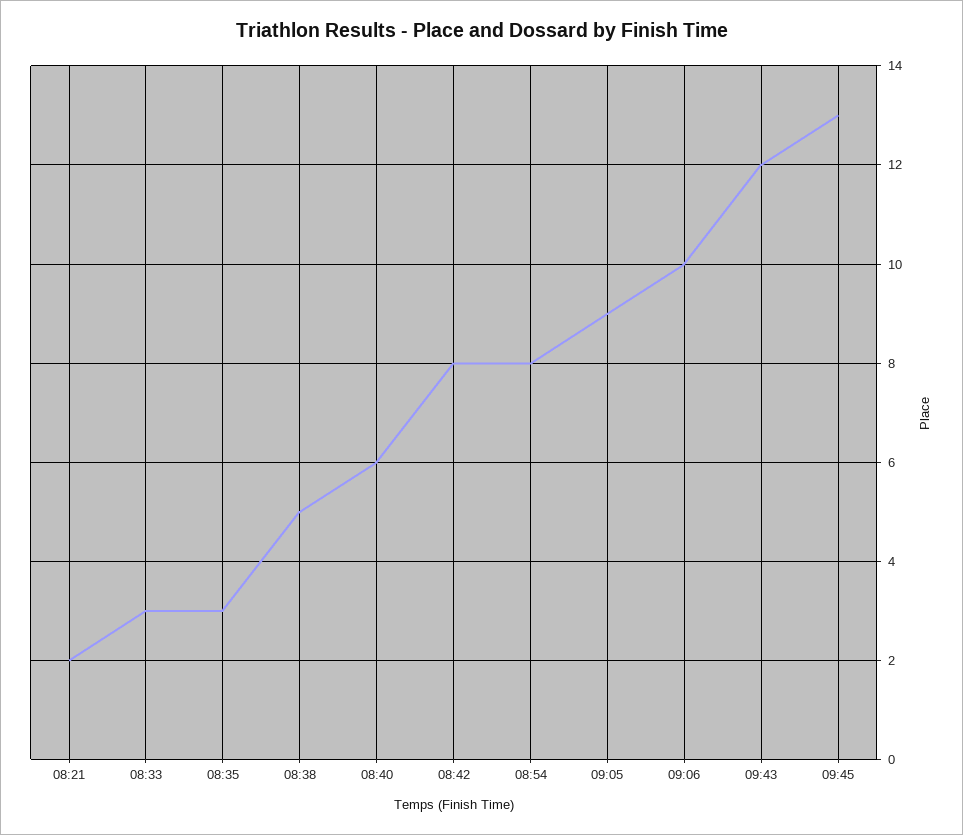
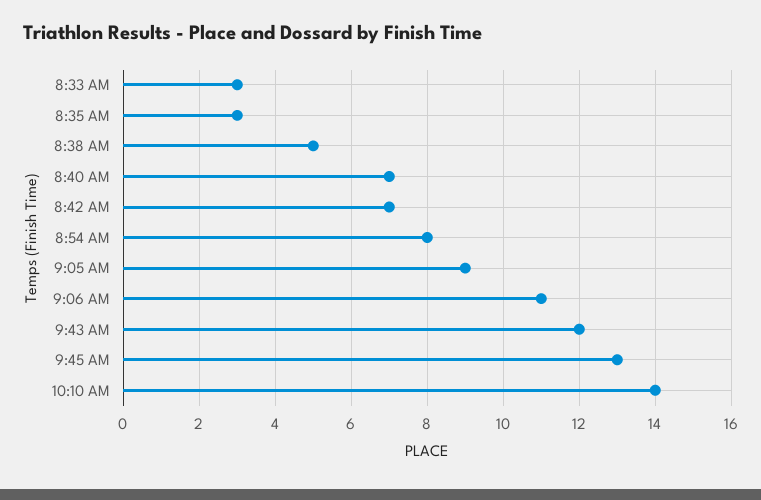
08:21: 2 -> none
08:40: 6 -> 7
08:42: 8 -> 7
09:06: 10 -> 11
10:10 AM: none -> 14

